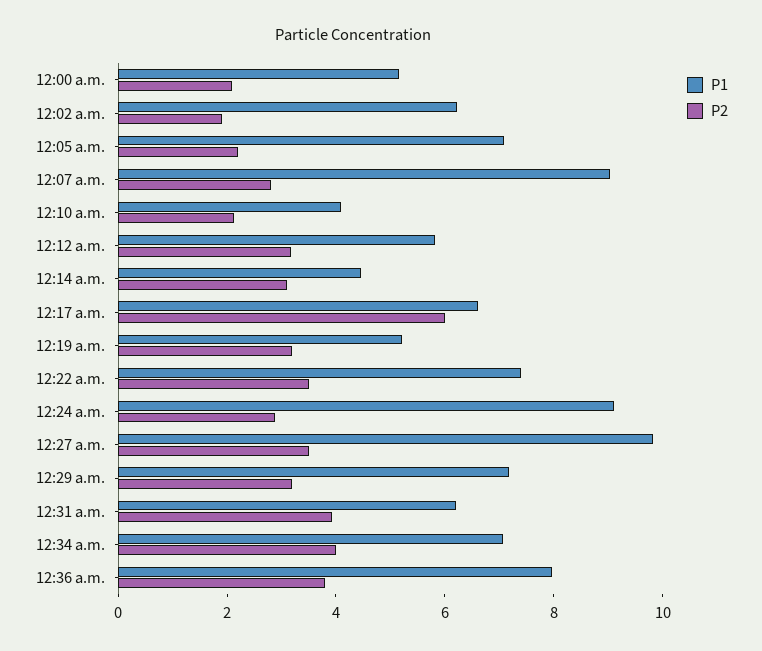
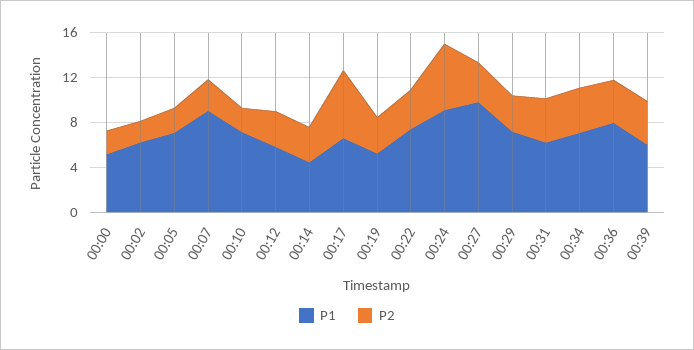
P1, 12:10 a.m.: 4 -> 7
P2, 12:24 a.m.: 3 -> 6
P1, 00:39: none -> 6
P2, 00:39: none -> 4

